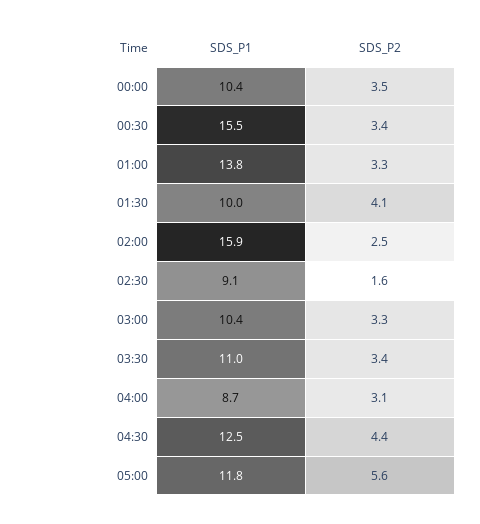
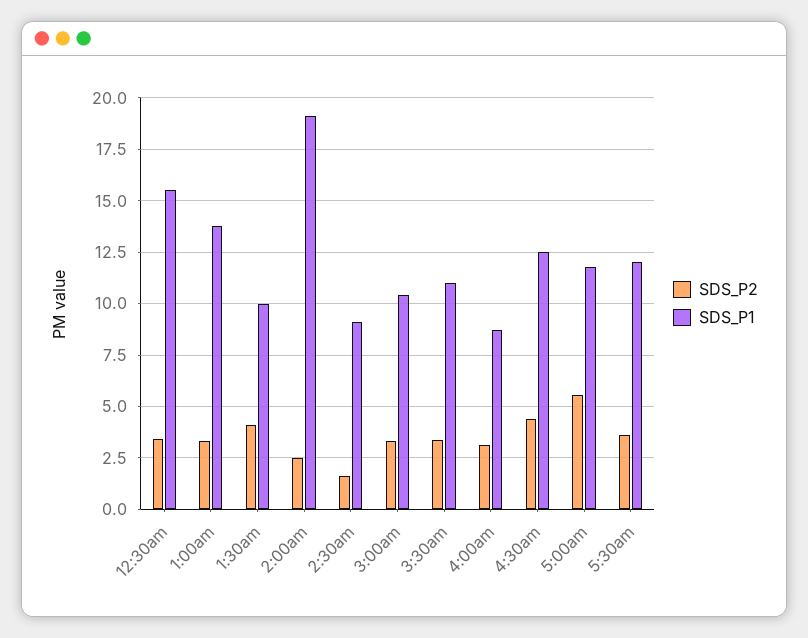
SDS_P1, 00:00: 10.4 -> none
SDS_P2, 00:00: 3.5 -> none
SDS_P1, 02:00: 15.9 -> 19
SDS_P2, 5:30am: none -> 3.5
SDS_P1, 5:30am: none -> 12

